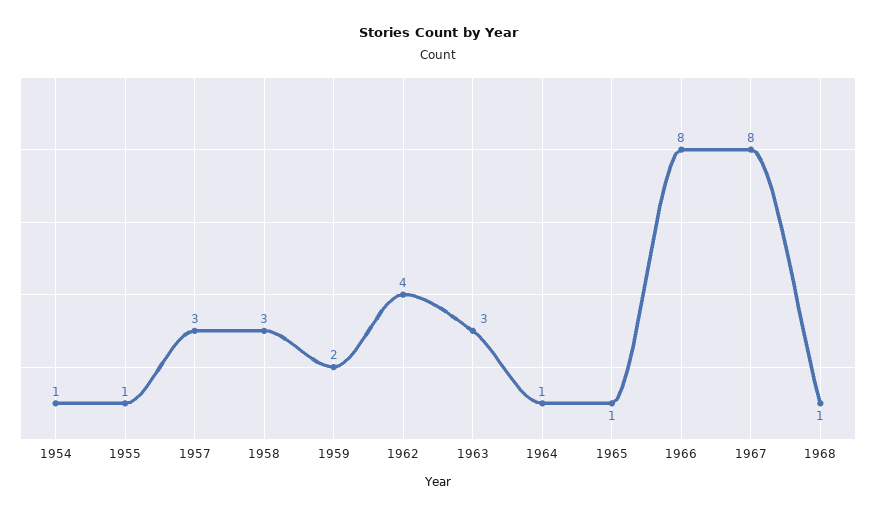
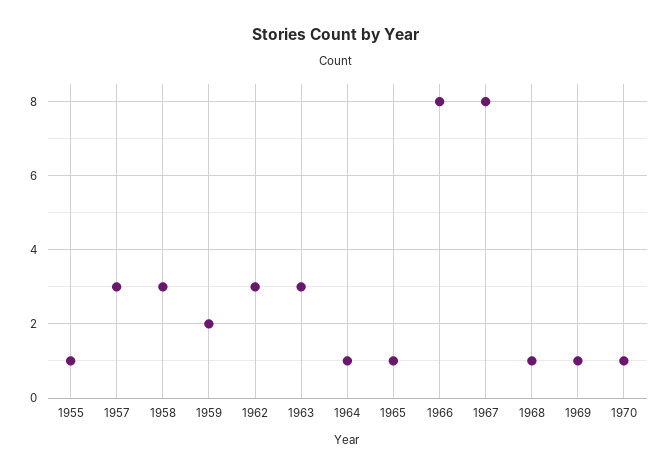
1954: 1 -> none
1962: 4 -> 3
1969: none -> 1
1970: none -> 1

